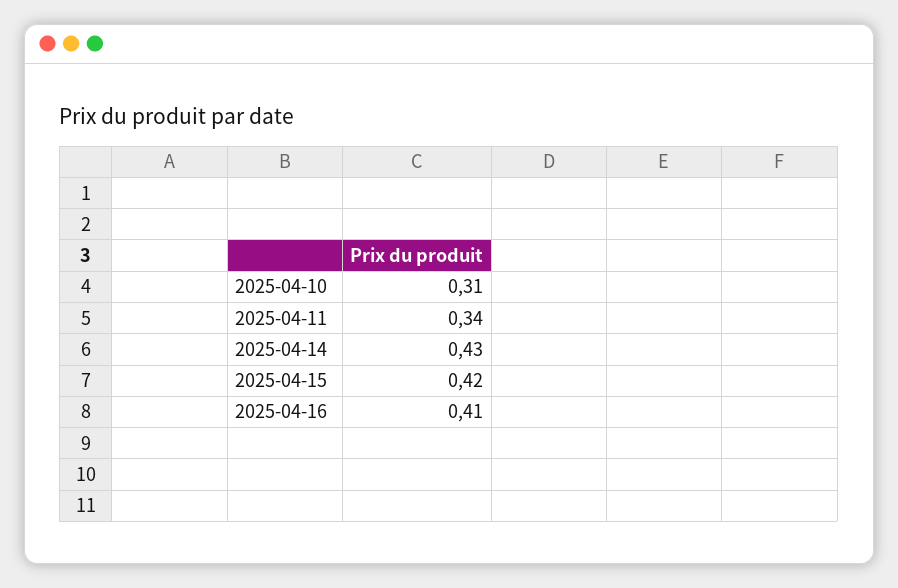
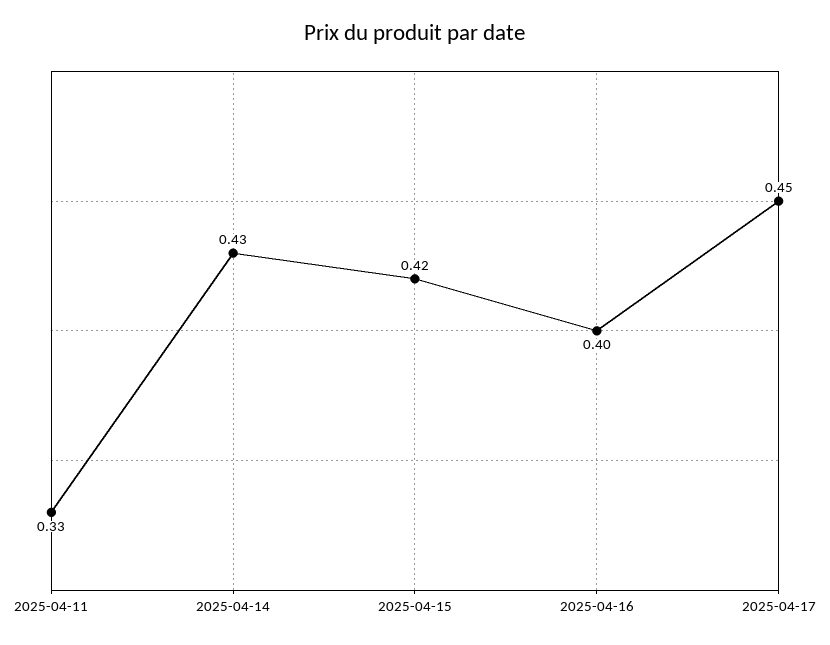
2025-04-10: 0.31 -> none
2025-04-11: 0.34 -> 0.33
2025-04-16: 0.41 -> 0.4
2025-04-17: none -> 0.45

